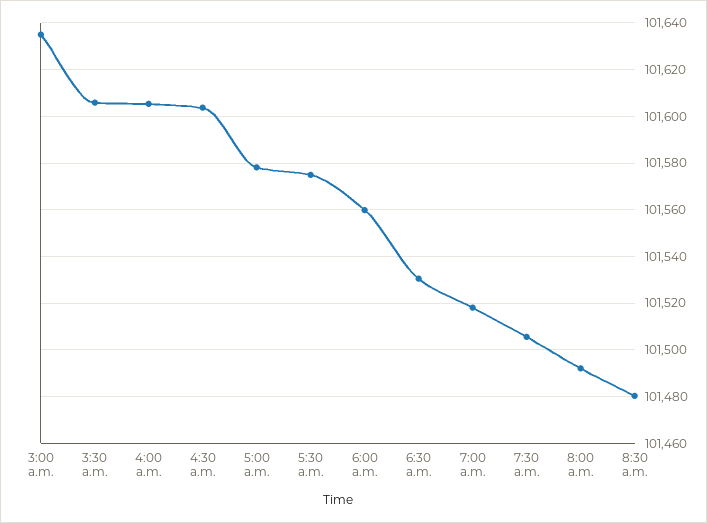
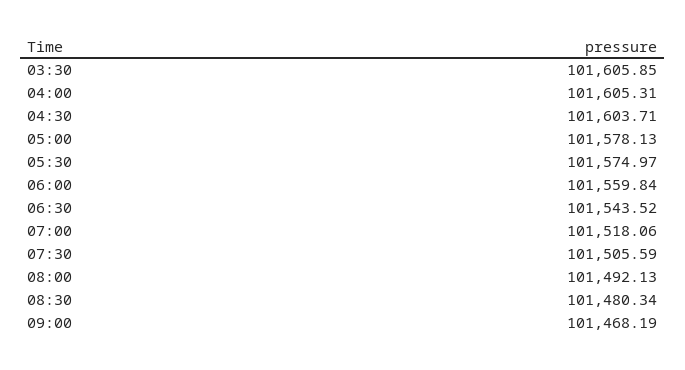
3:00 a.m.: 101635 -> none
6:30 a.m.: 101530 -> 101543.52
09:00: none -> 101468.19

